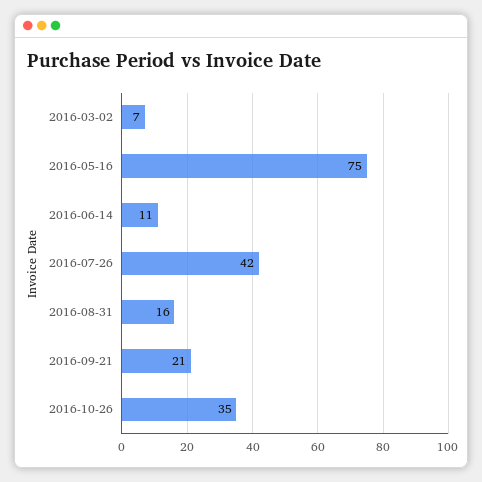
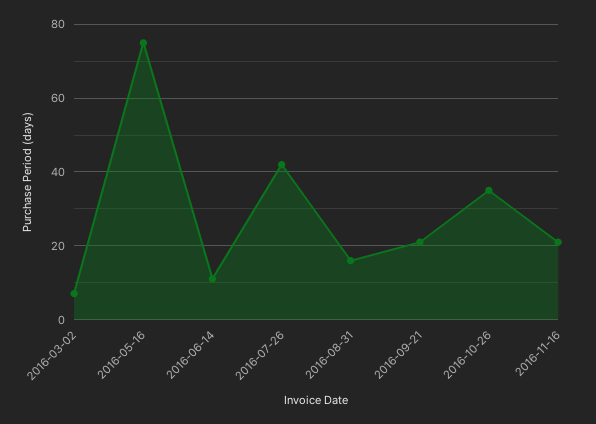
2016-11-16: none -> 20

